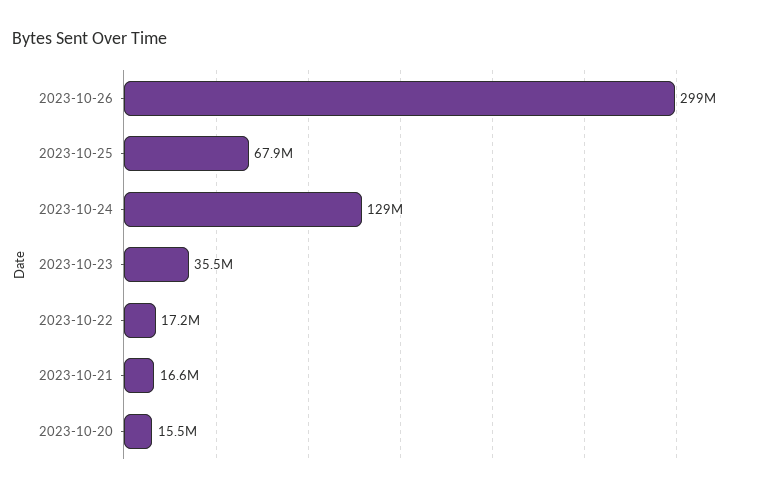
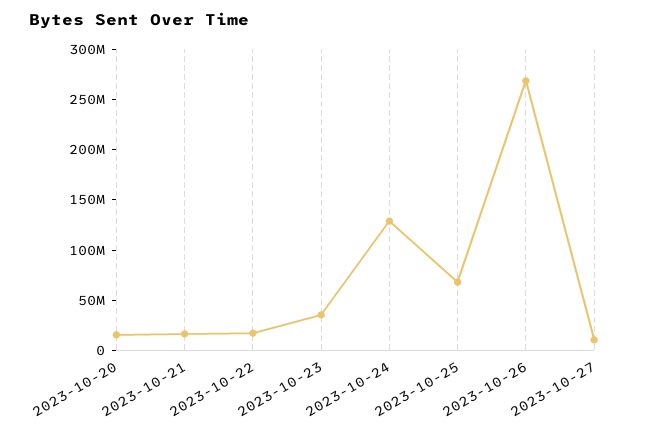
2023-10-26: 299000000 -> 270000000
2023-10-27: none -> 10000000

